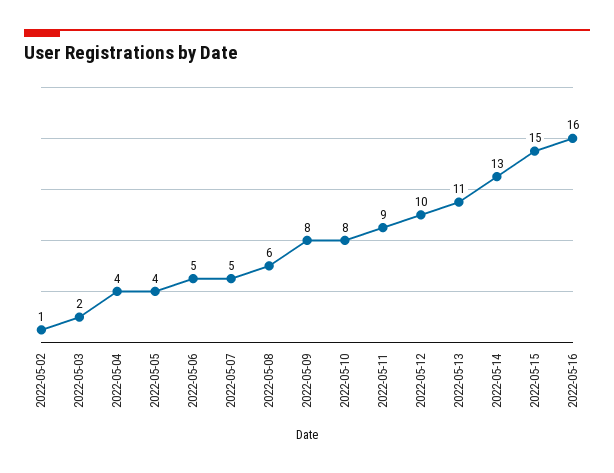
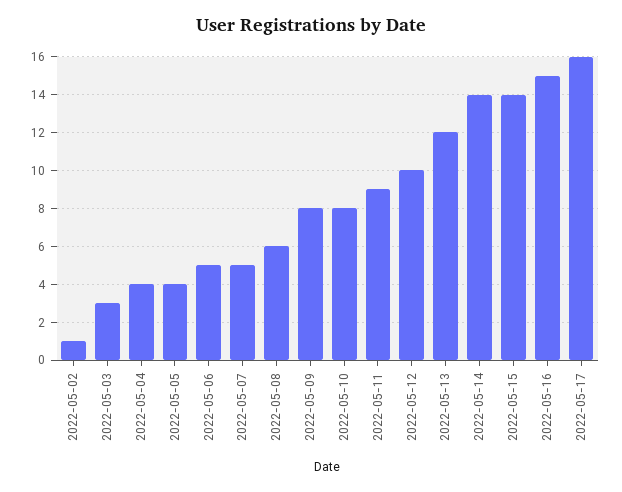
2022-05-03: 2 -> 3
2022-05-13: 11 -> 12
2022-05-14: 13 -> 14
2022-05-15: 15 -> 14
2022-05-16: 16 -> 15
2022-05-17: none -> 16

